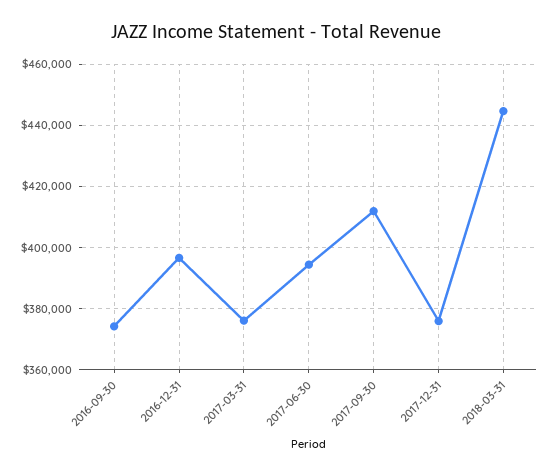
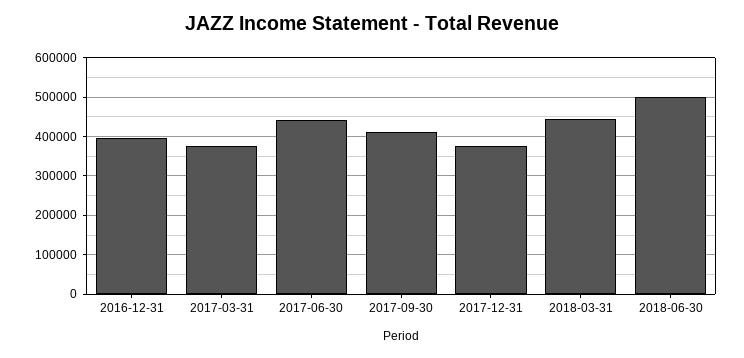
2016-09-30: 374000 -> none
2017-06-30: 394000 -> 440000
2018-06-30: none -> 500000

